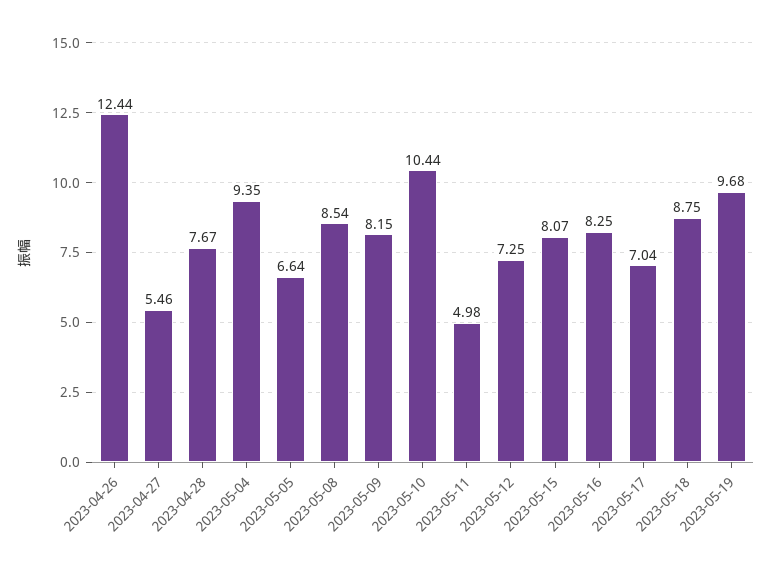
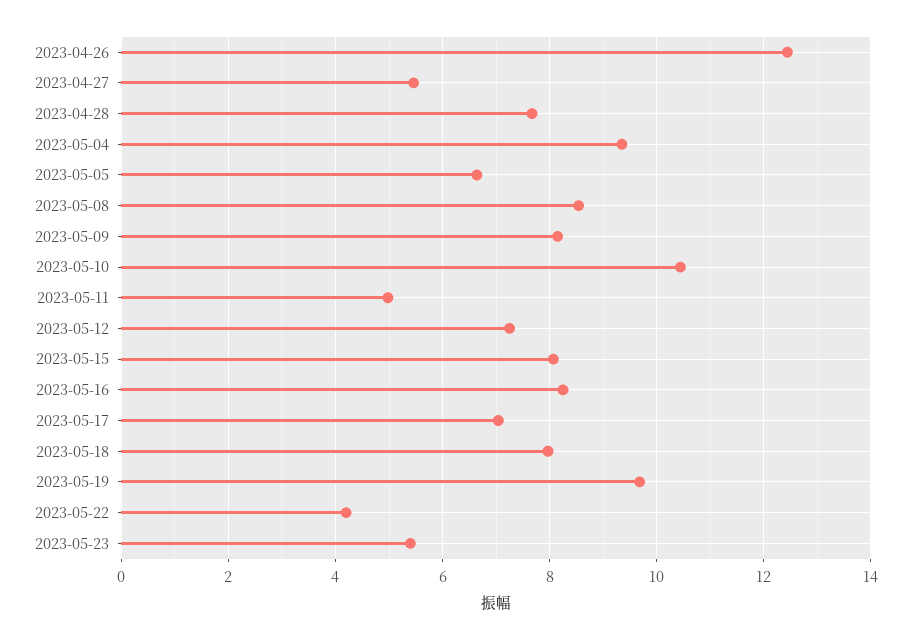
2023-05-18: 8.75 -> 8
2023-05-22: none -> 4.2
2023-05-23: none -> 5.4

